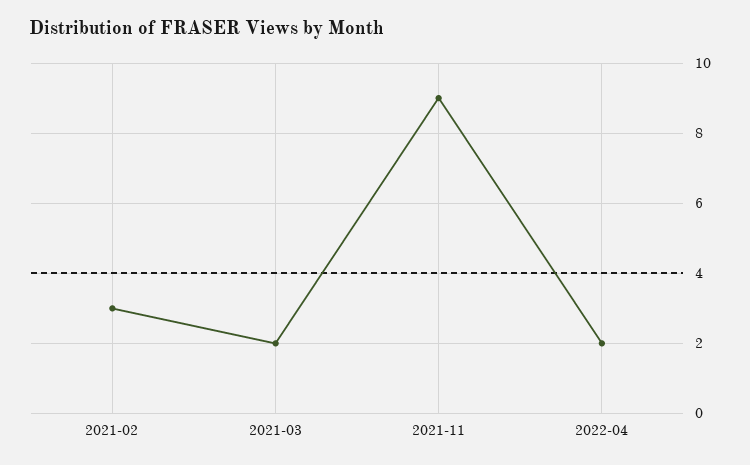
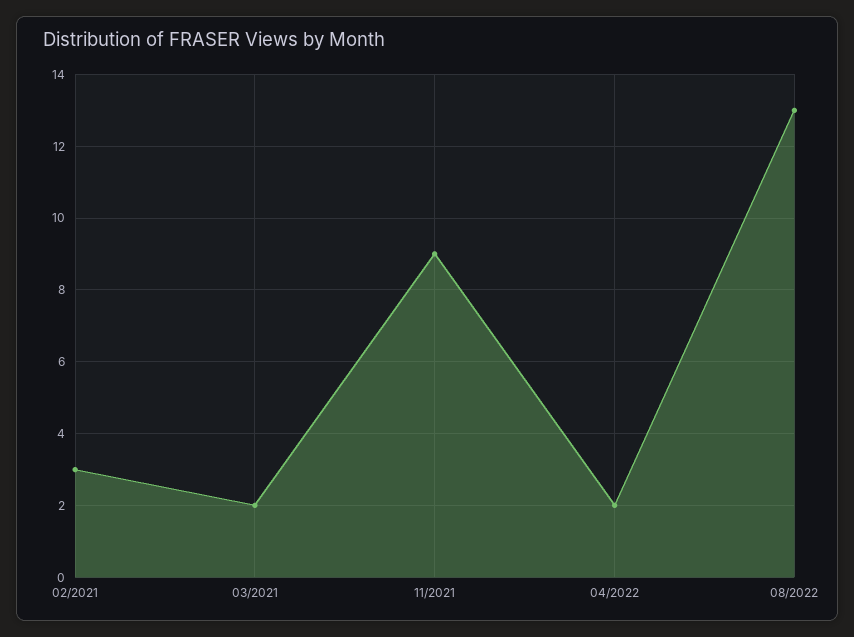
08/2022: none -> 13

